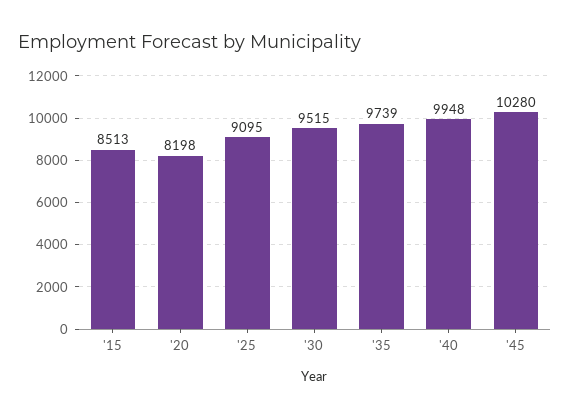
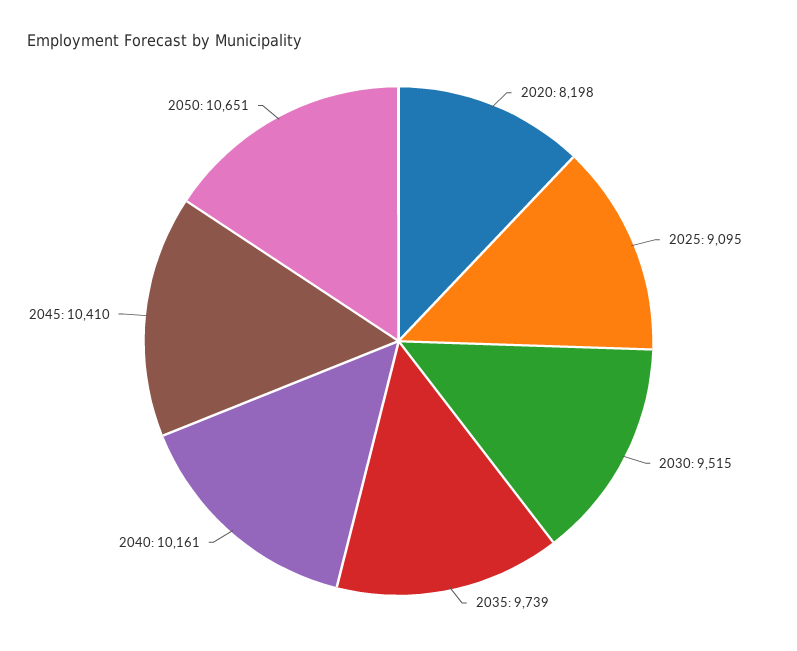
'15: 8513 -> none
'40: 9948 -> 10161
'45: 10280 -> 10410
2050: none -> 10651

